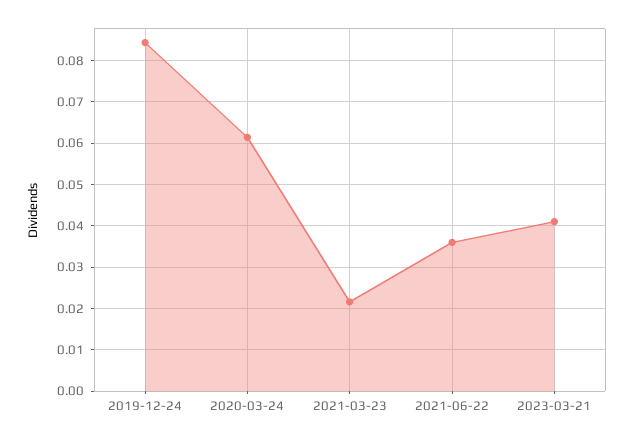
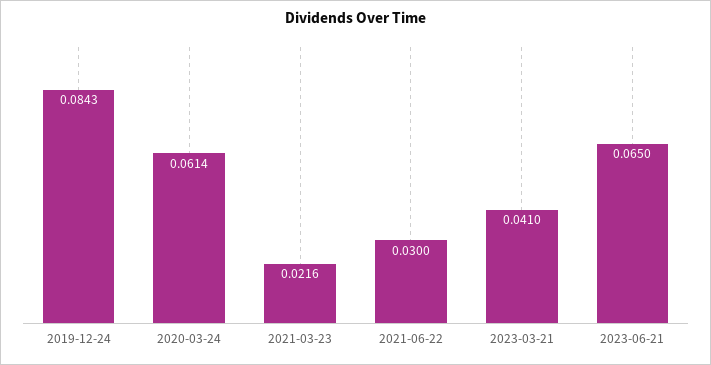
2021-06-22: 0.036 -> 0.03
2023-06-21: none -> 0.065

